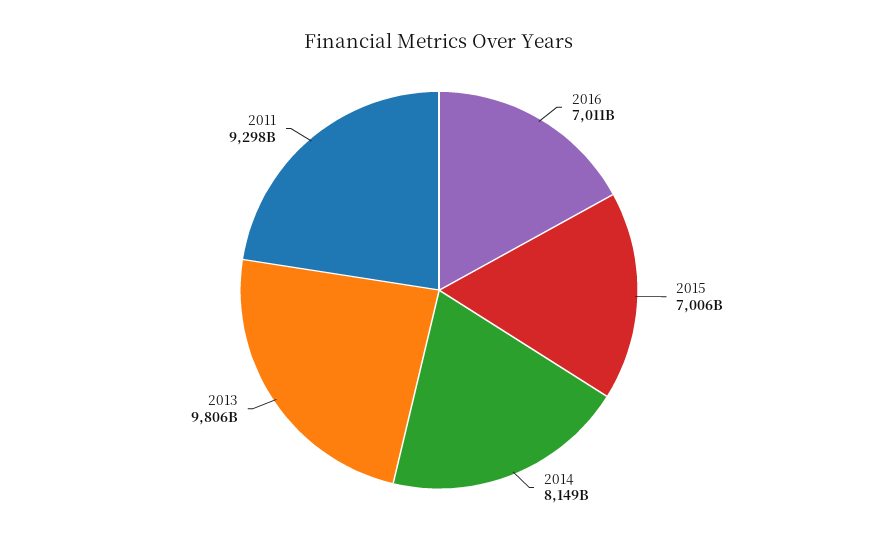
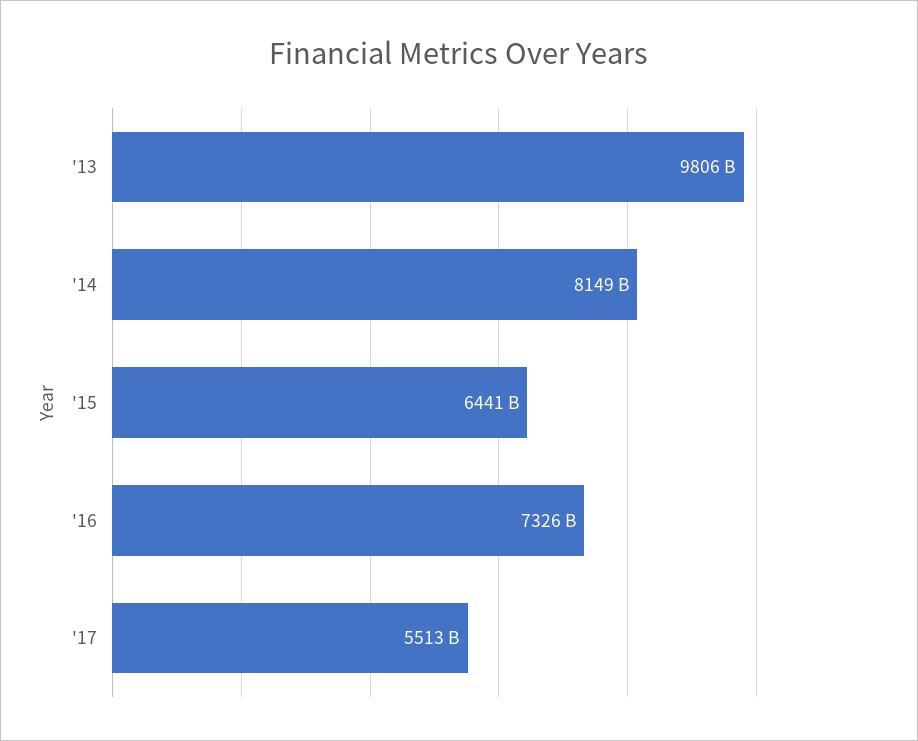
2016: 7011000000000 -> 7326000000000
2015: 7006000000000 -> 6441000000000
2011: 9298000000000 -> none
'17: none -> 5513000000000

